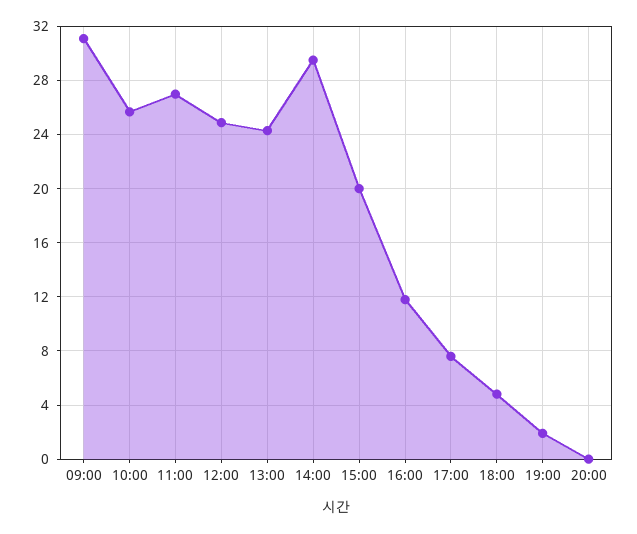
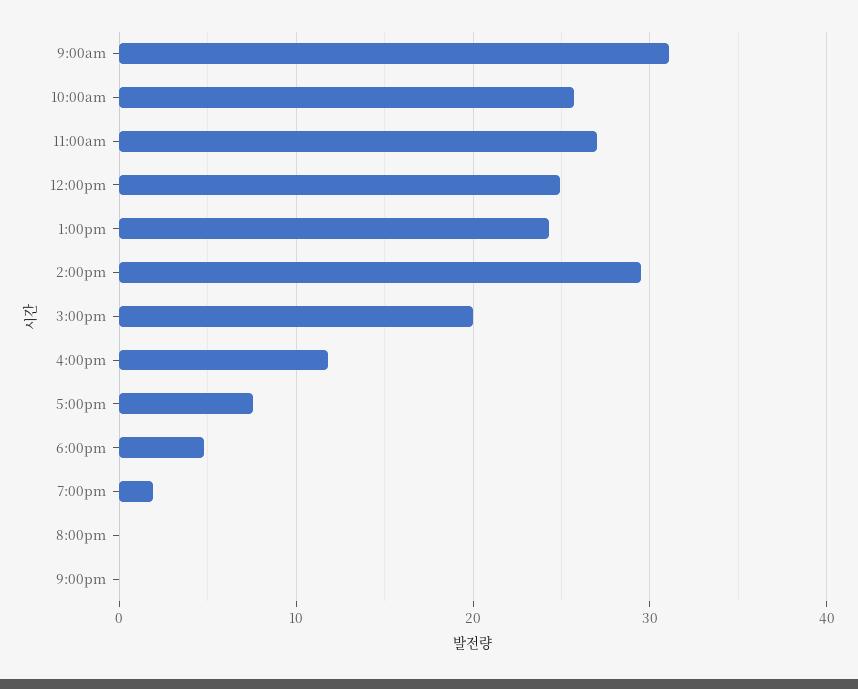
9:00pm: none -> 0

